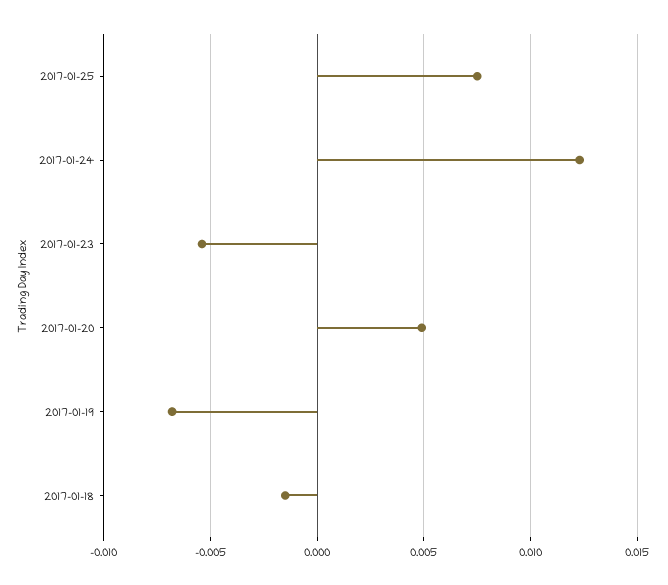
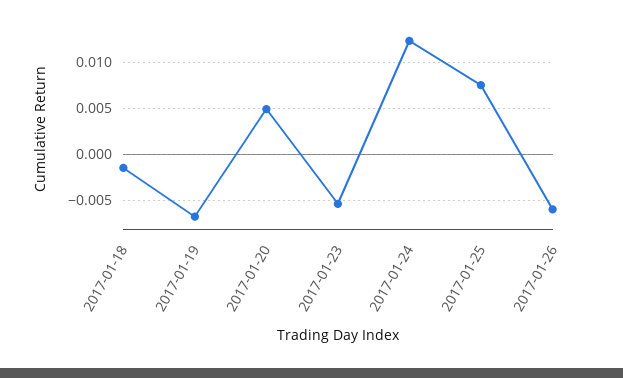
2017-01-26: none -> -0.006

